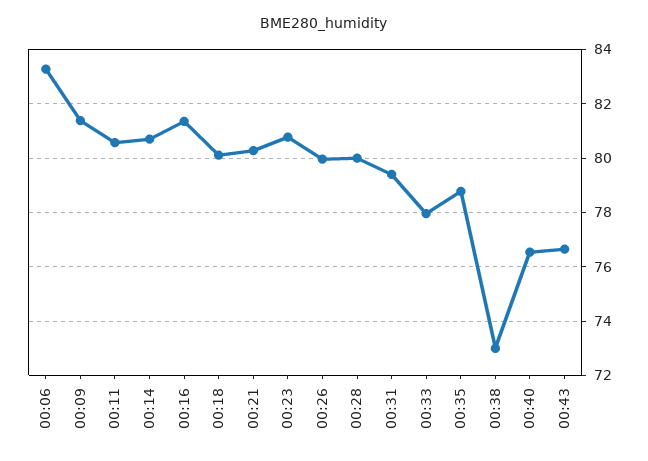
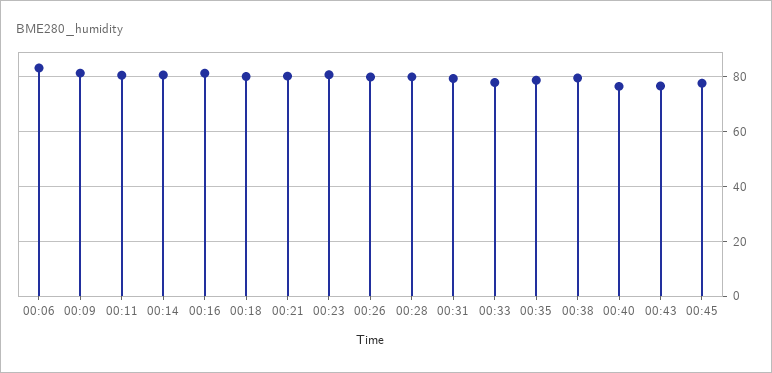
00:38: 73 -> 80
00:45: none -> 77.5

